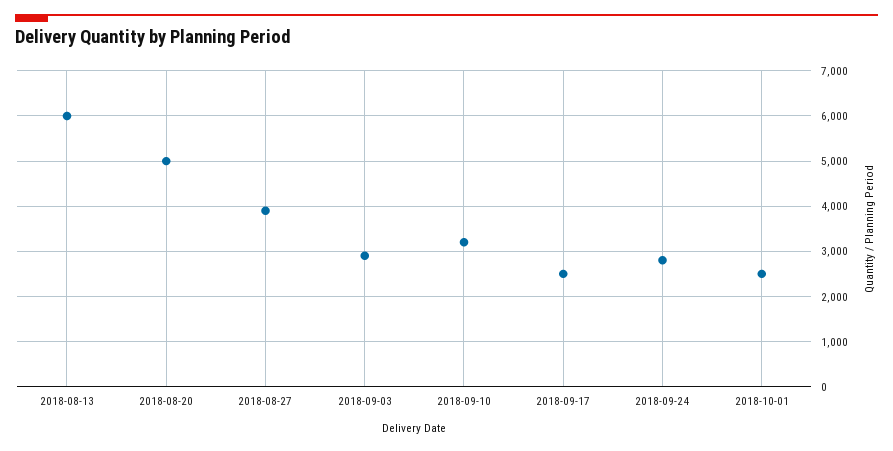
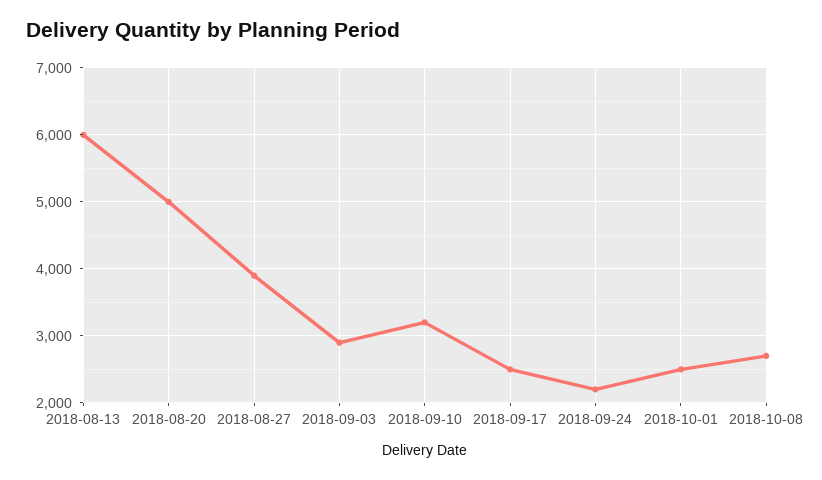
2018-09-24: 2800 -> 2200
2018-10-08: none -> 2700

